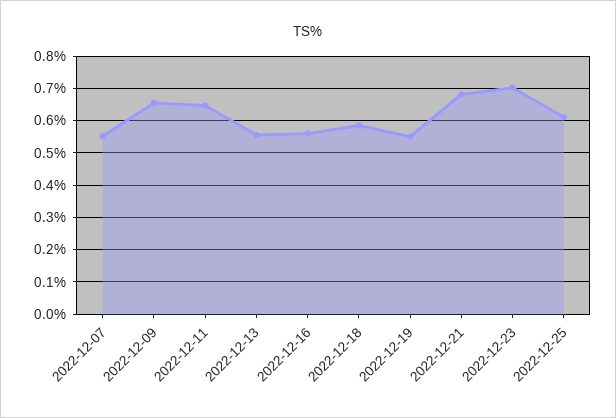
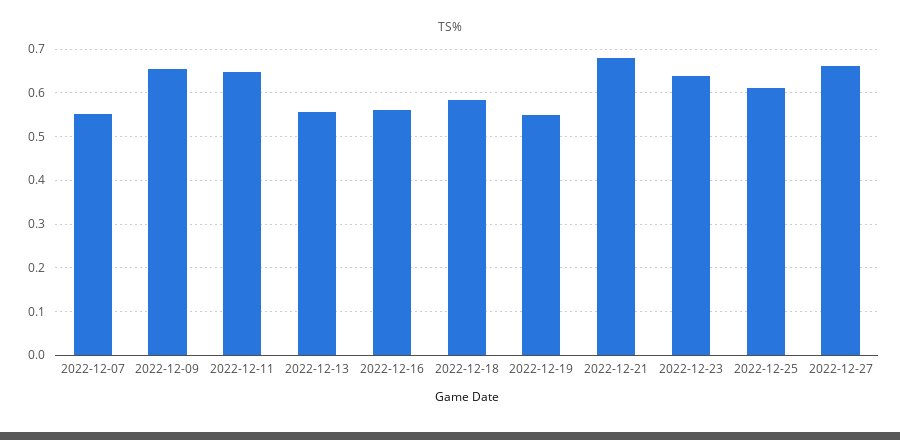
2022-12-23: 0.7 -> 0.64
2022-12-27: none -> 0.66

